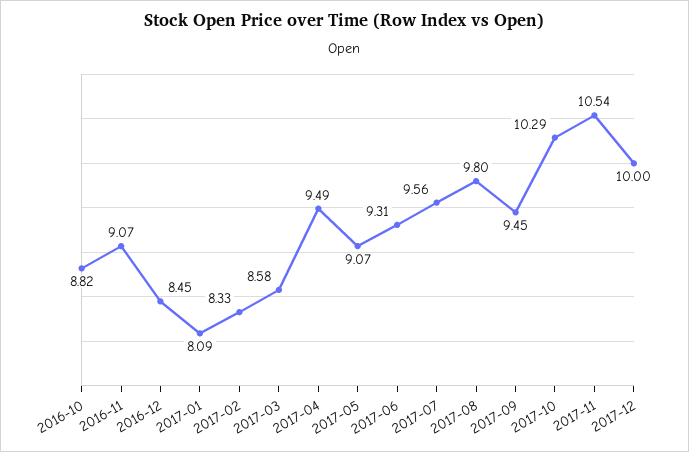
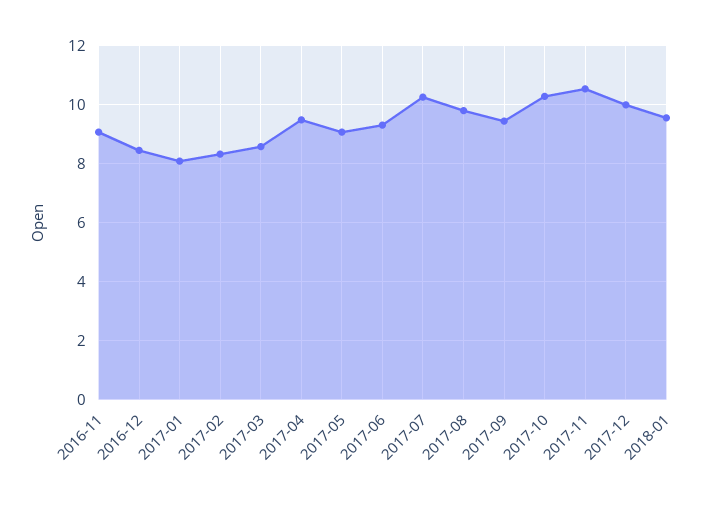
2016-10: 8.82 -> none
2017-07: 9.56 -> 10.25
2018-01: none -> 9.5

